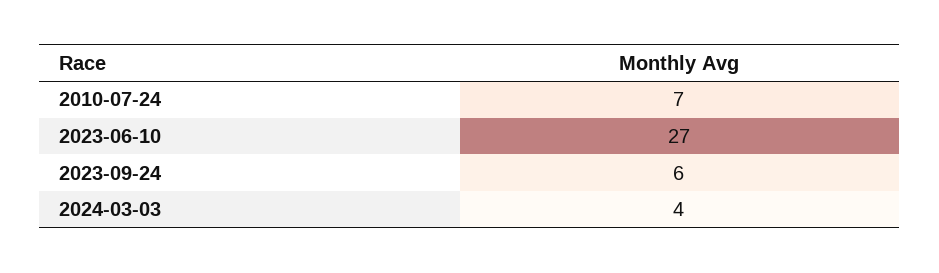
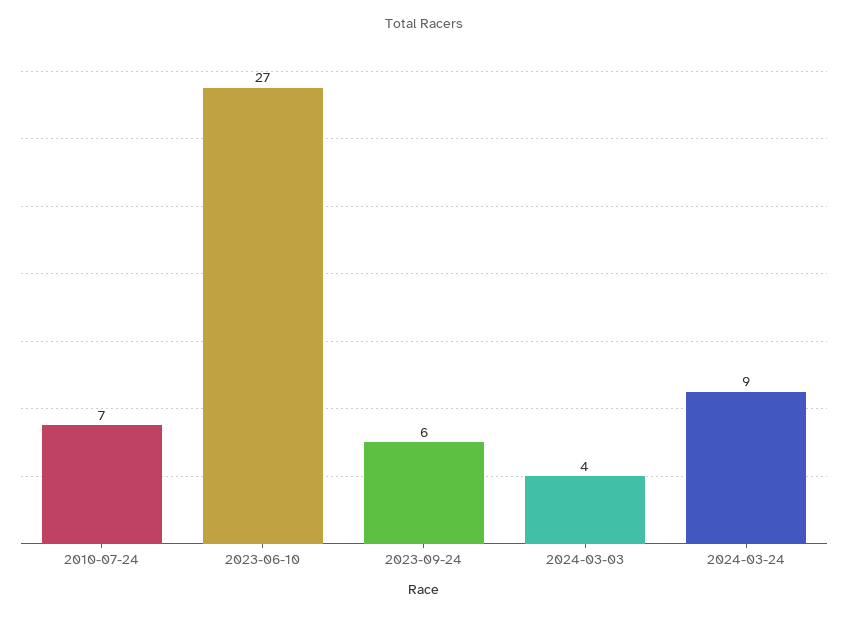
2024-03-24: none -> 9

